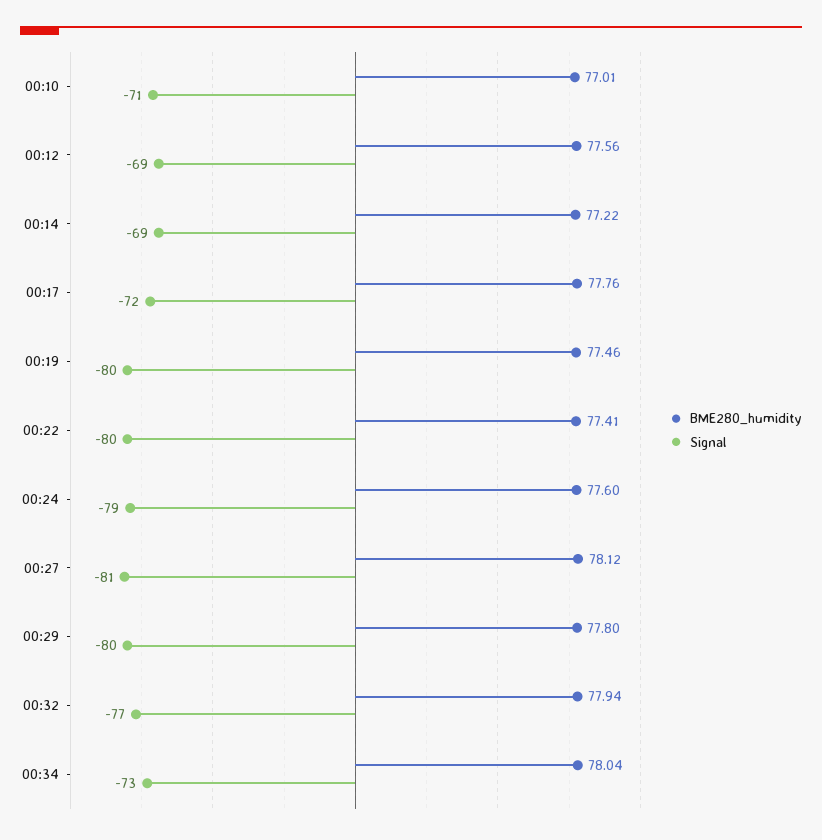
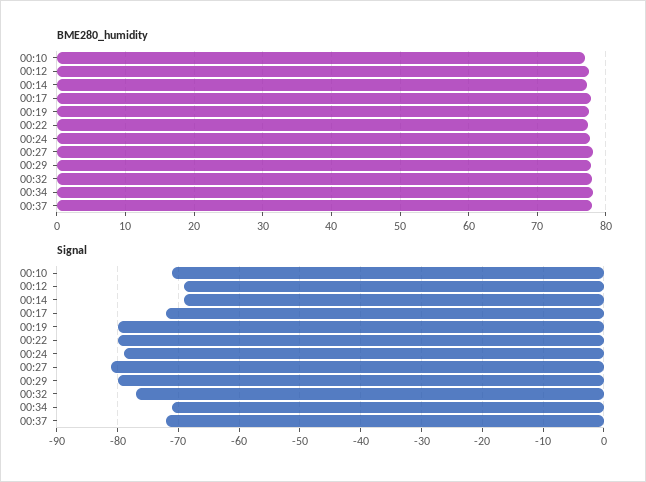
Signal, 00:34: -73 -> -71
BME280_humidity, 00:37: none -> 78
Signal, 00:37: none -> -72

